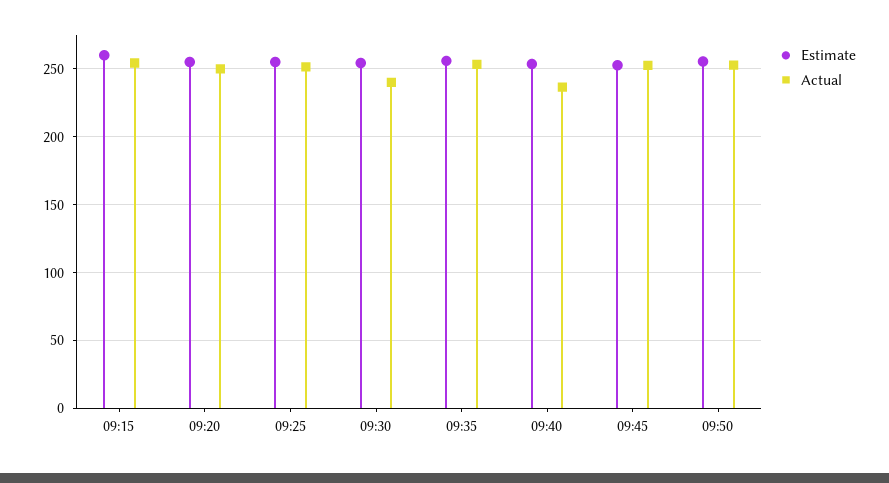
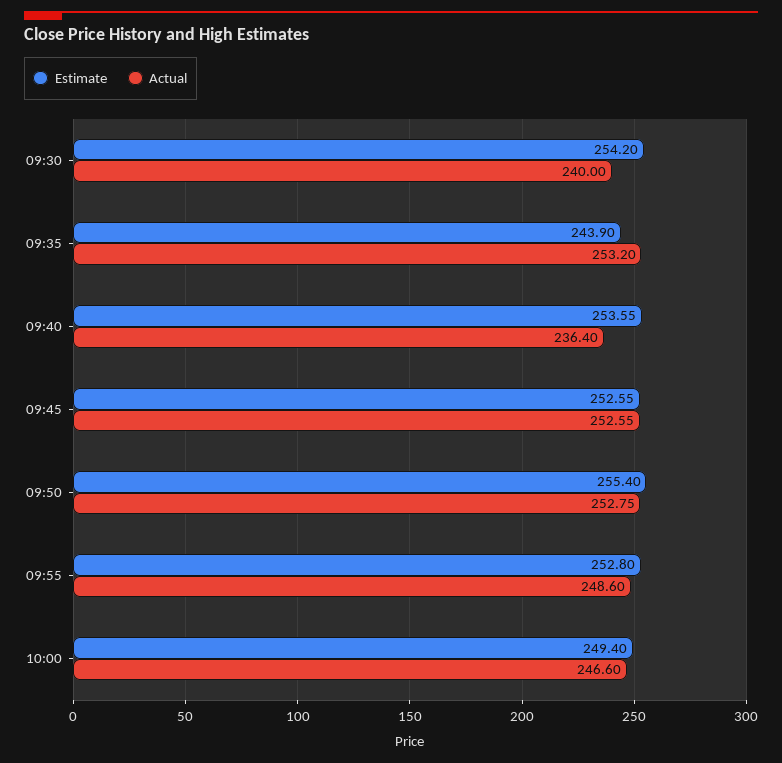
Estimate, 09:15: 260 -> none
Actual, 09:15: 255 -> none
Estimate, 09:20: 255 -> none
Actual, 09:20: 250 -> none
Estimate, 09:25: 255 -> none
Actual, 09:25: 250 -> none
Estimate, 09:35: 255 -> 243.9
Estimate, 09:55: none -> 252.8
Actual, 09:55: none -> 248.6
Estimate, 10:00: none -> 249.4
Actual, 10:00: none -> 246.6

